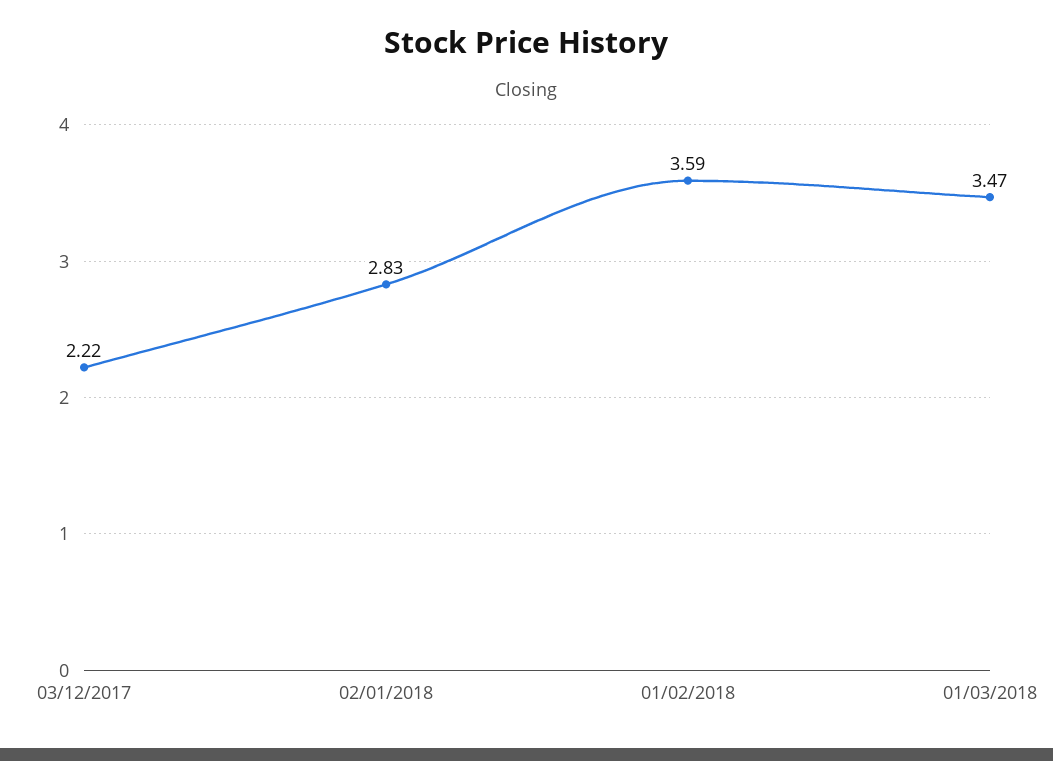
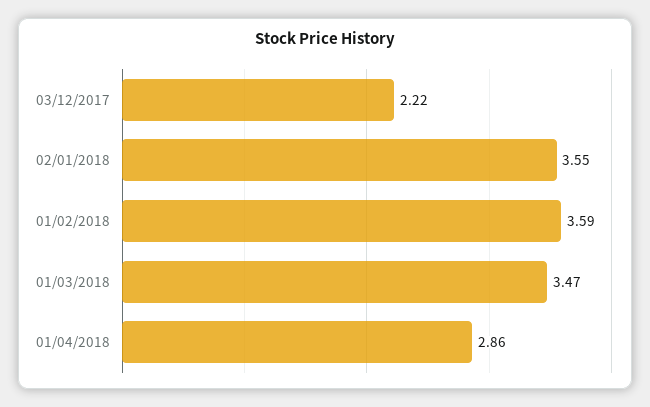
02/01/2018: 2.83 -> 3.55
01/04/2018: none -> 2.86

